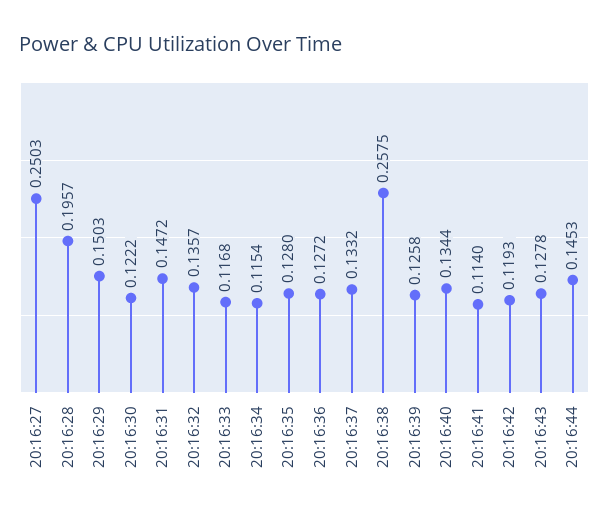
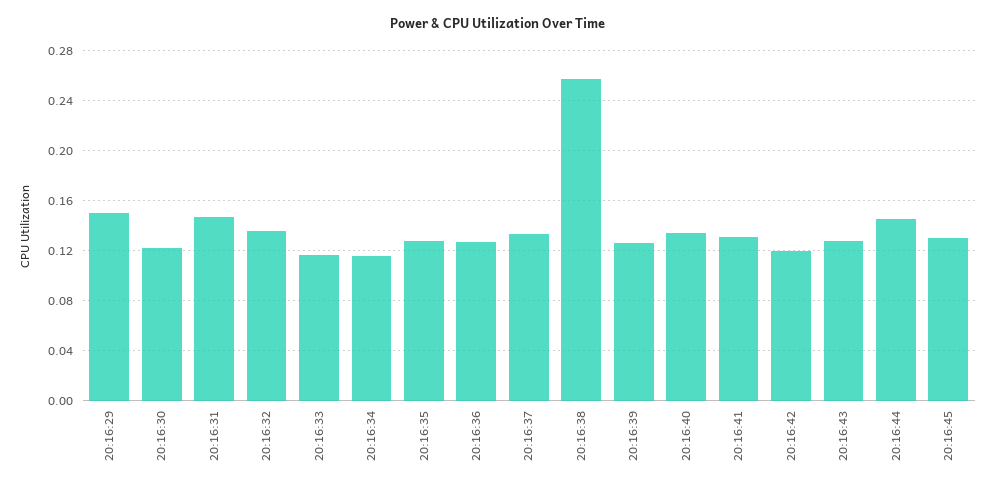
20:16:27: 0.2503 -> none
20:16:28: 0.1957 -> none
20:16:41: 0.114 -> 0.13
20:16:45: none -> 0.13

